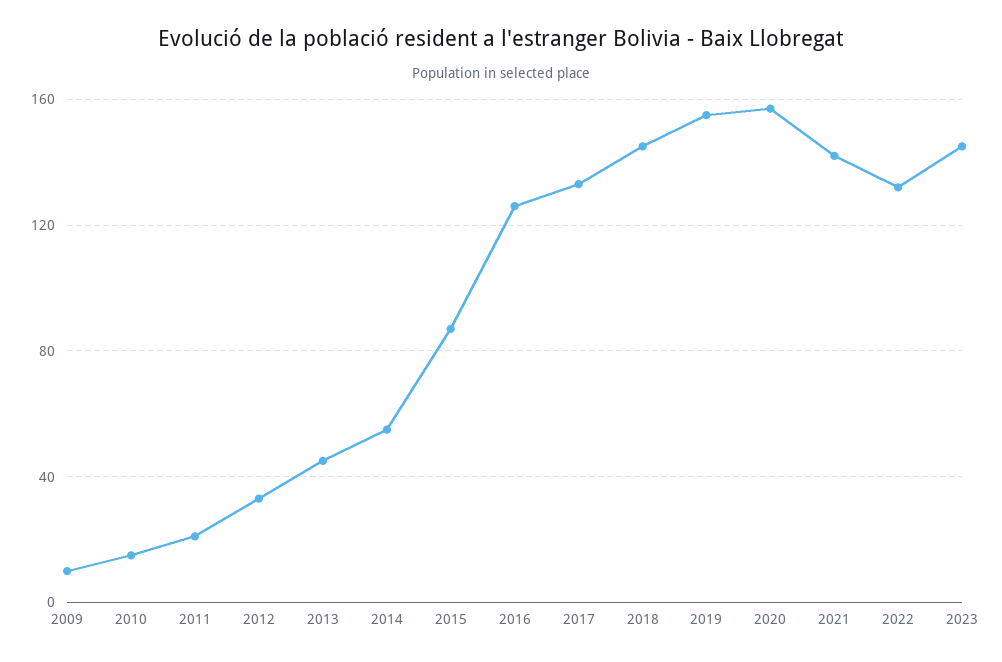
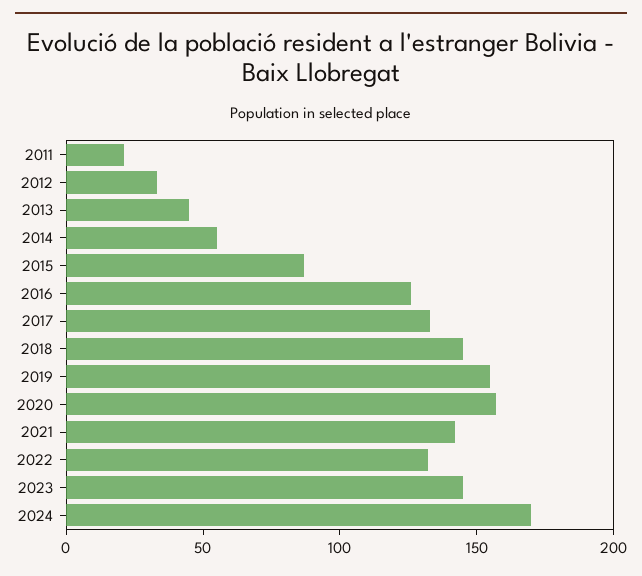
2009: 10 -> none
2010: 15 -> none
2024: none -> 170

